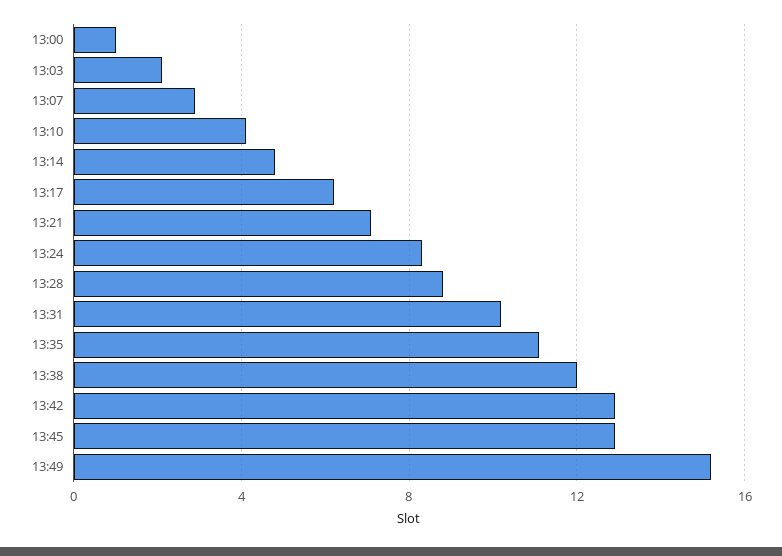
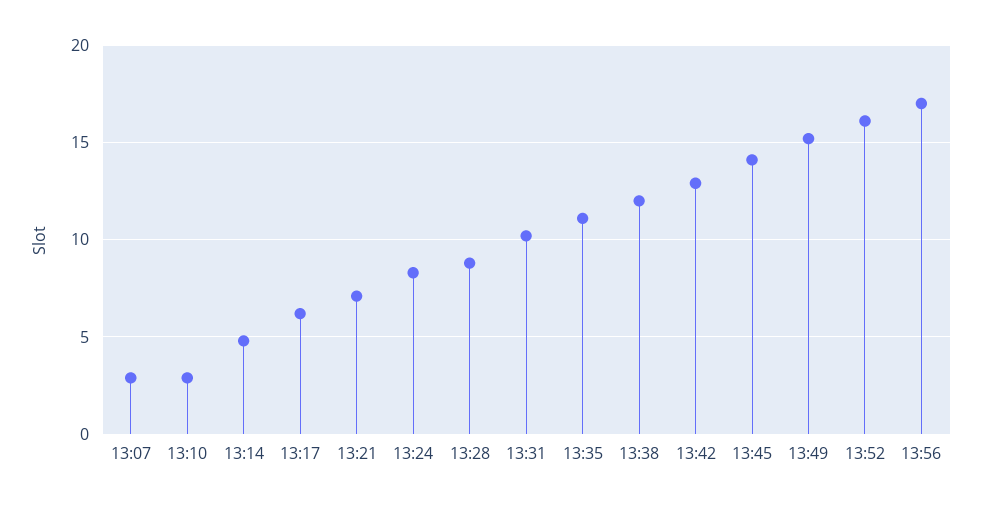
13:00: 1 -> none
13:03: 2 -> none
13:10: 4 -> 3
13:45: 13 -> 14
13:52: none -> 16
13:56: none -> 17

